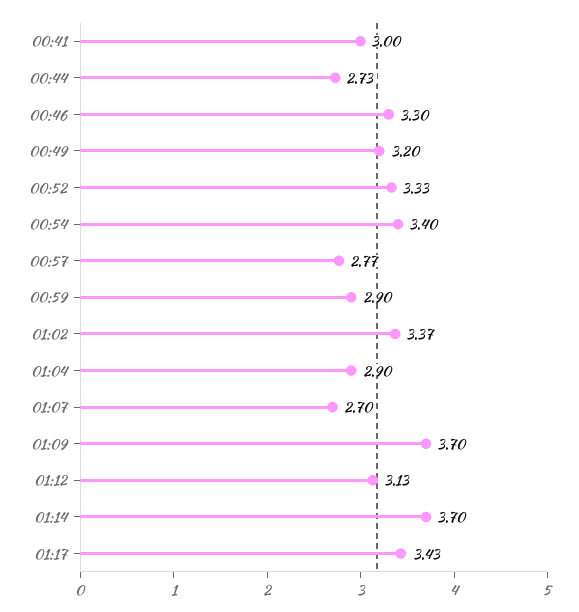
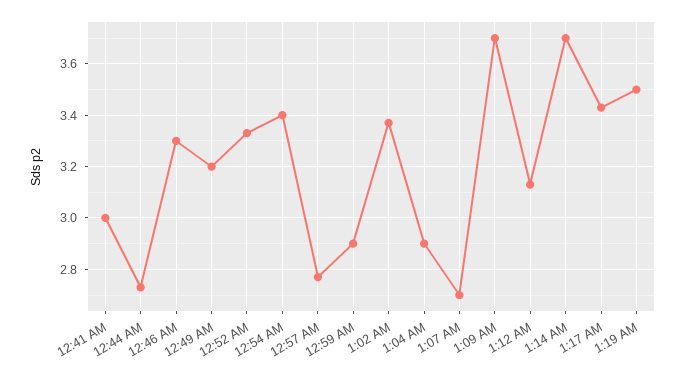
1:19 AM: none -> 3.5

